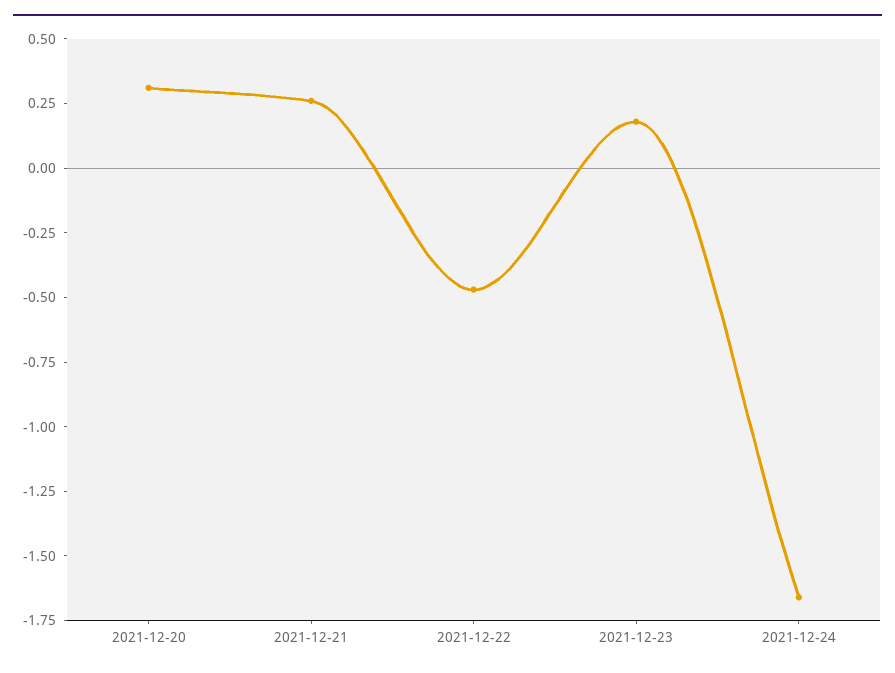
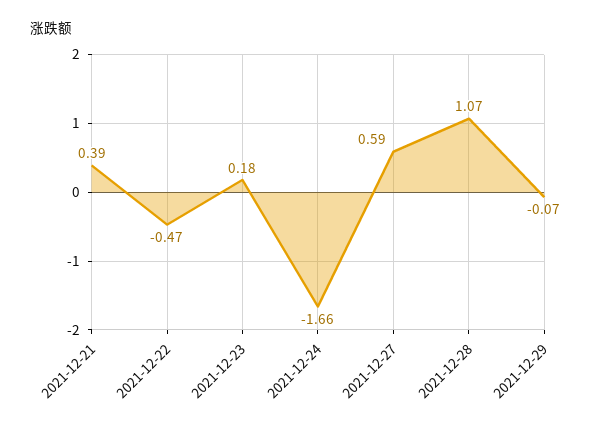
2021-12-20: 0.3 -> none
2021-12-21: 0.25 -> 0.39
2021-12-27: none -> 0.59
2021-12-28: none -> 1.07
2021-12-29: none -> -0.07

